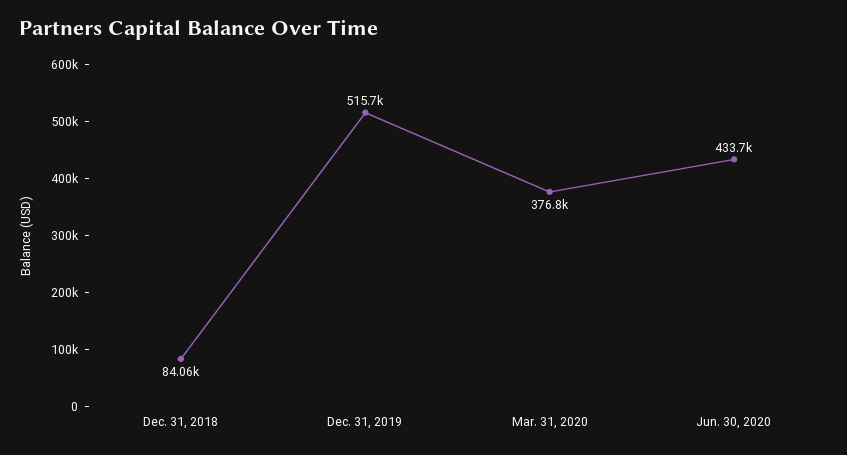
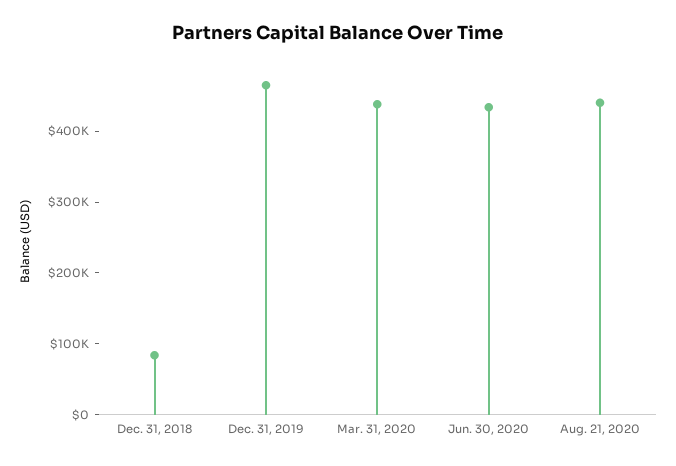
Dec. 31, 2019: 515700 -> 460000
Mar. 31, 2020: 376800 -> 440000
Aug. 21, 2020: none -> 440000

